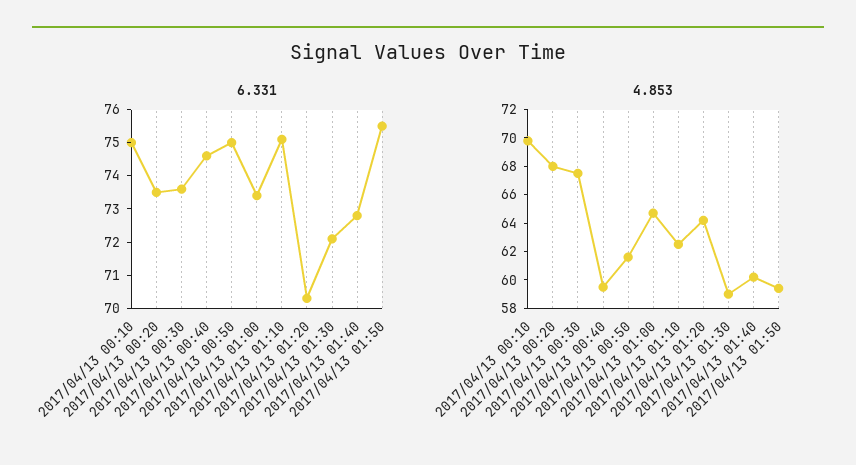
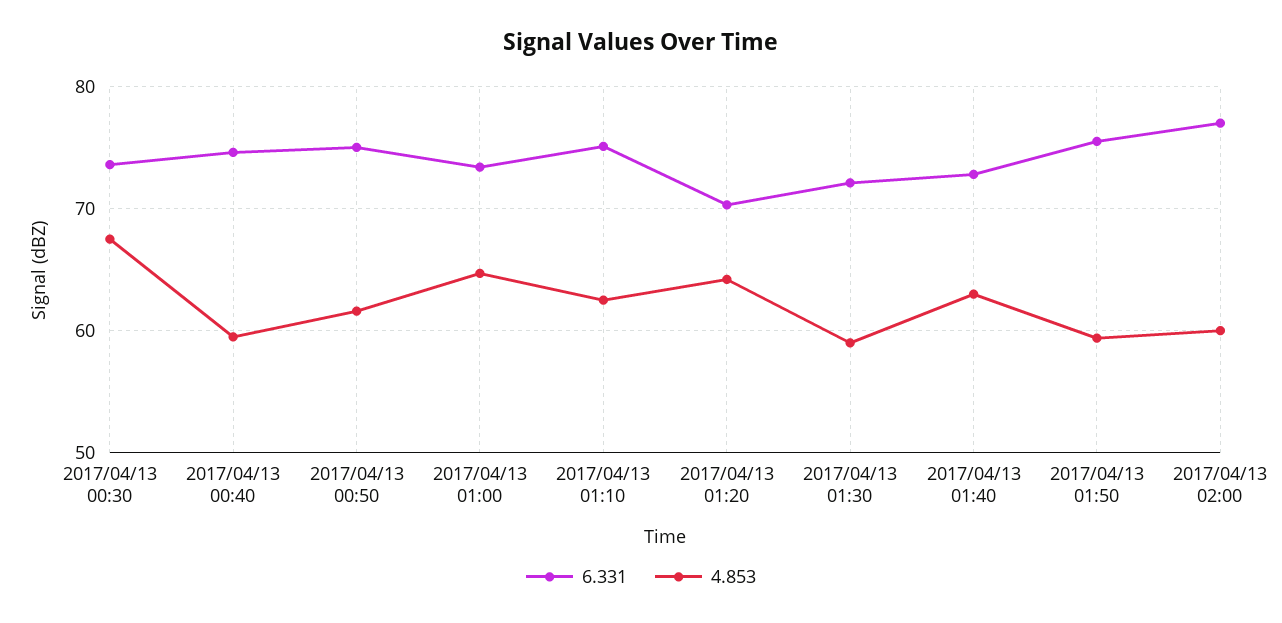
6.331, 2017/04/13 00:10: 75 -> none
6.331, 2017/04/13 00:20: 73.5 -> none
4.853, 2017/04/13 00:10: 70 -> none
4.853, 2017/04/13 00:20: 68 -> none
4.853, 2017/04/13 01:40: 60 -> 63
6.331, 2017/04/13 02:00: none -> 77
4.853, 2017/04/13 02:00: none -> 60

